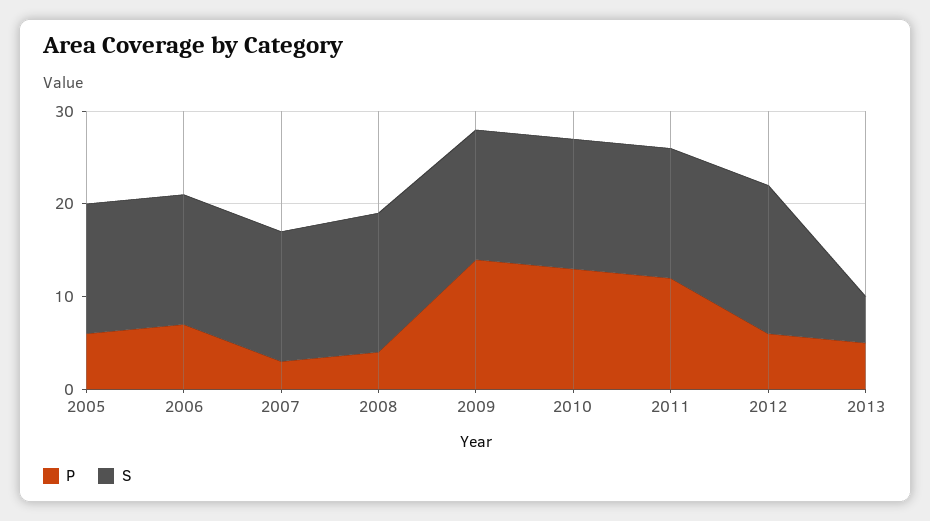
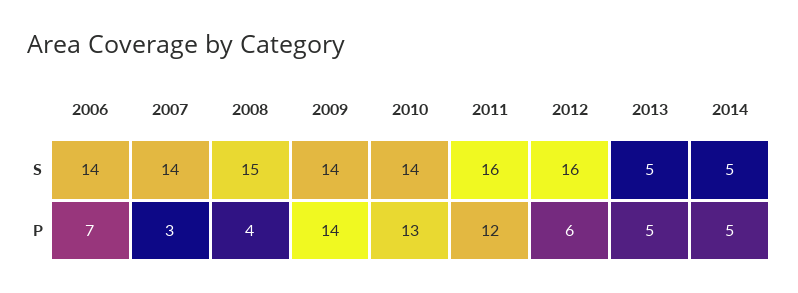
P, 2005: 6 -> none
S, 2005: 14 -> none
S, 2011: 14 -> 16
S, 2014: none -> 5
P, 2014: none -> 5

